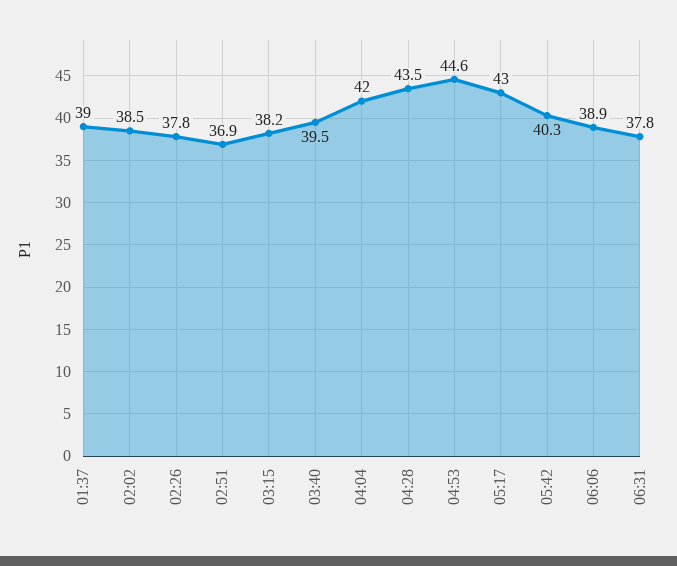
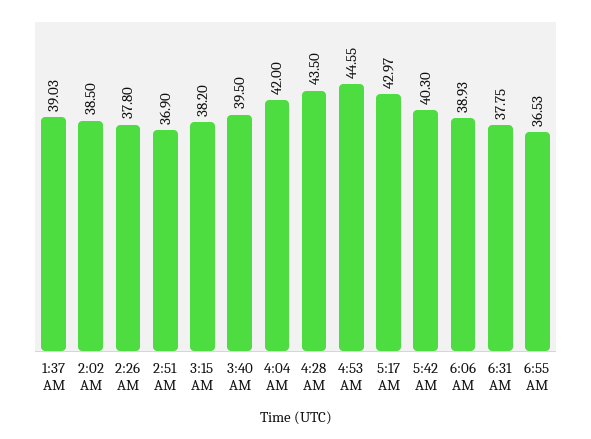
6:55 AM: none -> 36.53

